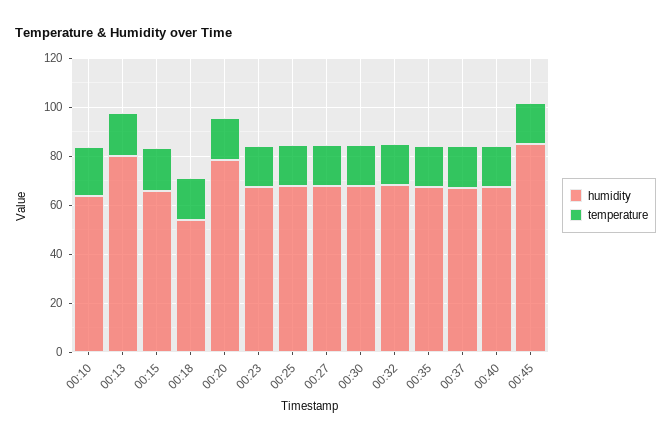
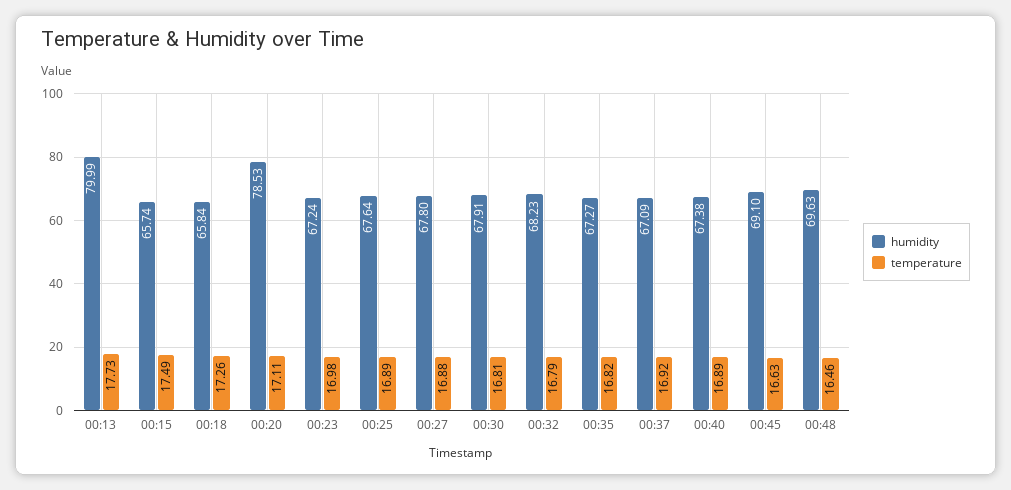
humidity, 00:10: 65 -> none
temperature, 00:10: 20 -> none
humidity, 00:18: 55 -> 65.84
humidity, 00:45: 85 -> 69.1
humidity, 00:48: none -> 69.63
temperature, 00:48: none -> 16.46

